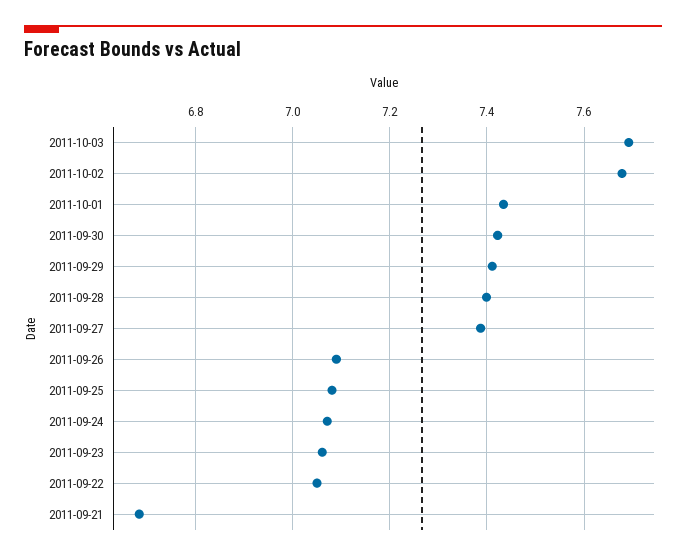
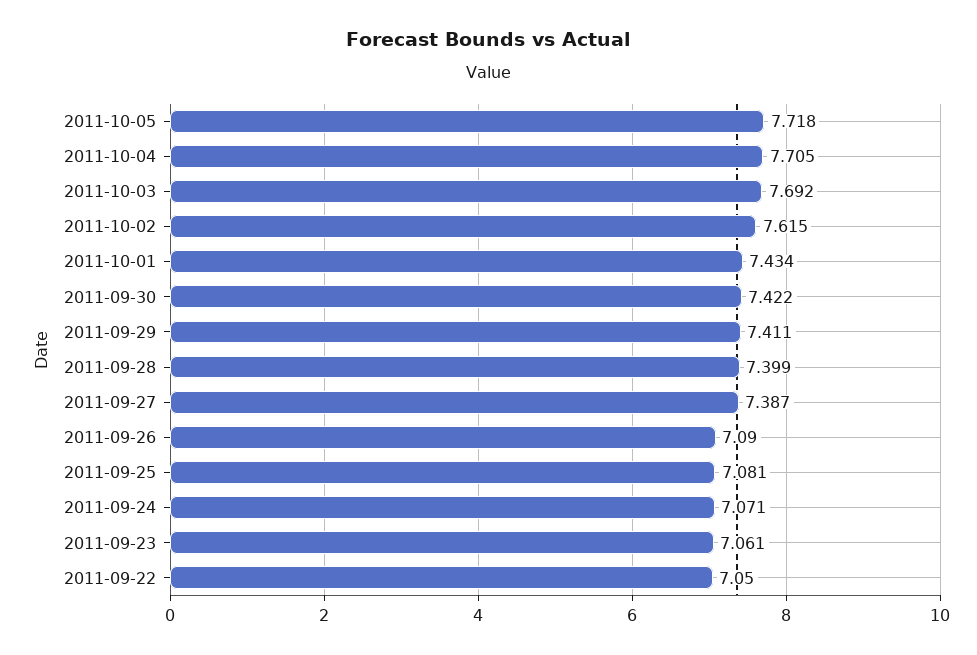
2011-10-02: 7.68 -> 7.615
2011-09-21: 6.68 -> none
2011-10-05: none -> 7.718
2011-10-04: none -> 7.705

